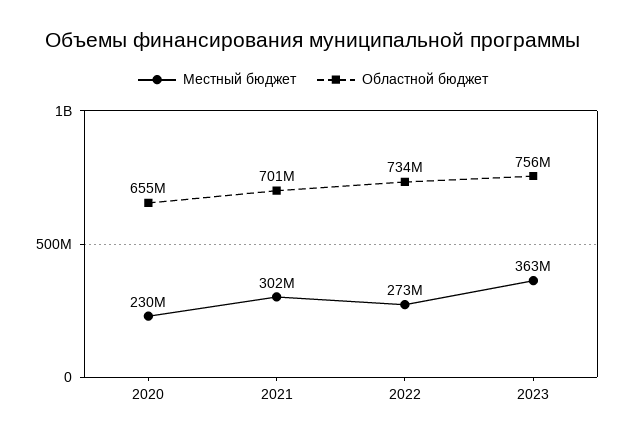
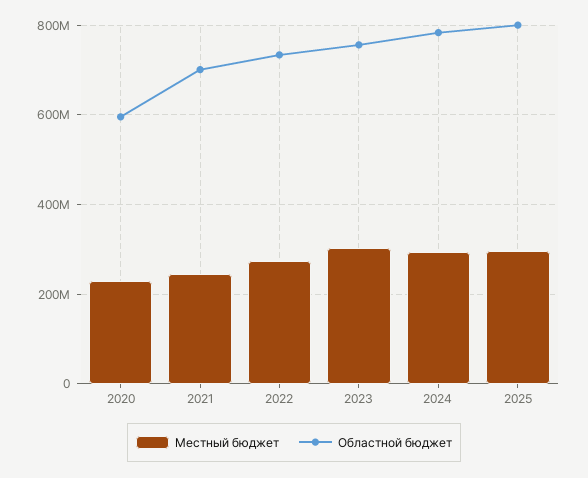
Областной бюджет, 2020: 655000000 -> 600000000
Местный бюджет, 2021: 302000000 -> 240000000
Местный бюджет, 2023: 363000000 -> 300000000
Местный бюджет, 2024: none -> 300000000
Областной бюджет, 2024: none -> 780000000
Местный бюджет, 2025: none -> 300000000
Областной бюджет, 2025: none -> 800000000

